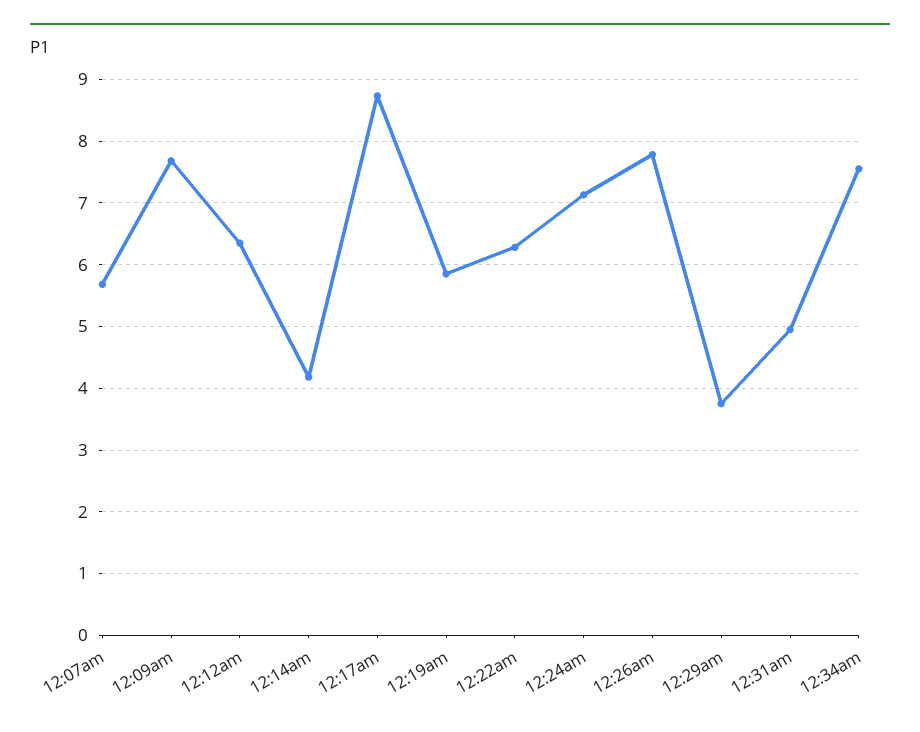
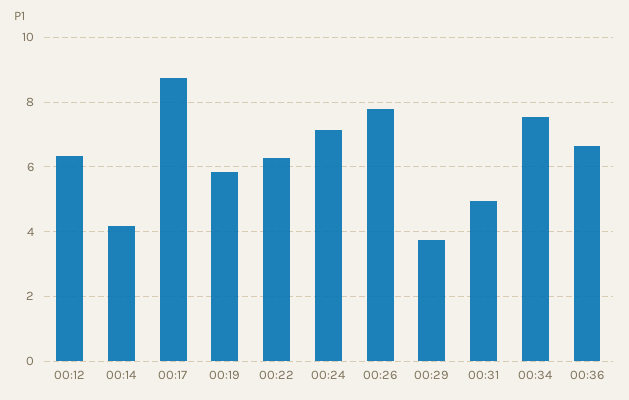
12:07am: 5.7 -> none
12:09am: 7.7 -> none
00:36: none -> 6.6

